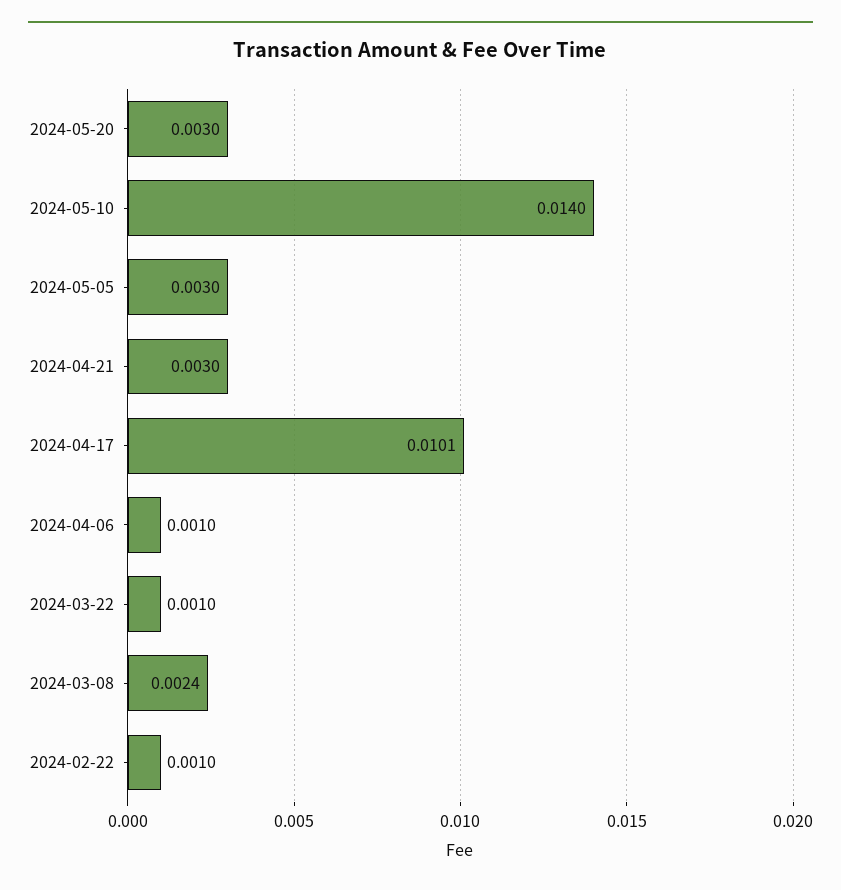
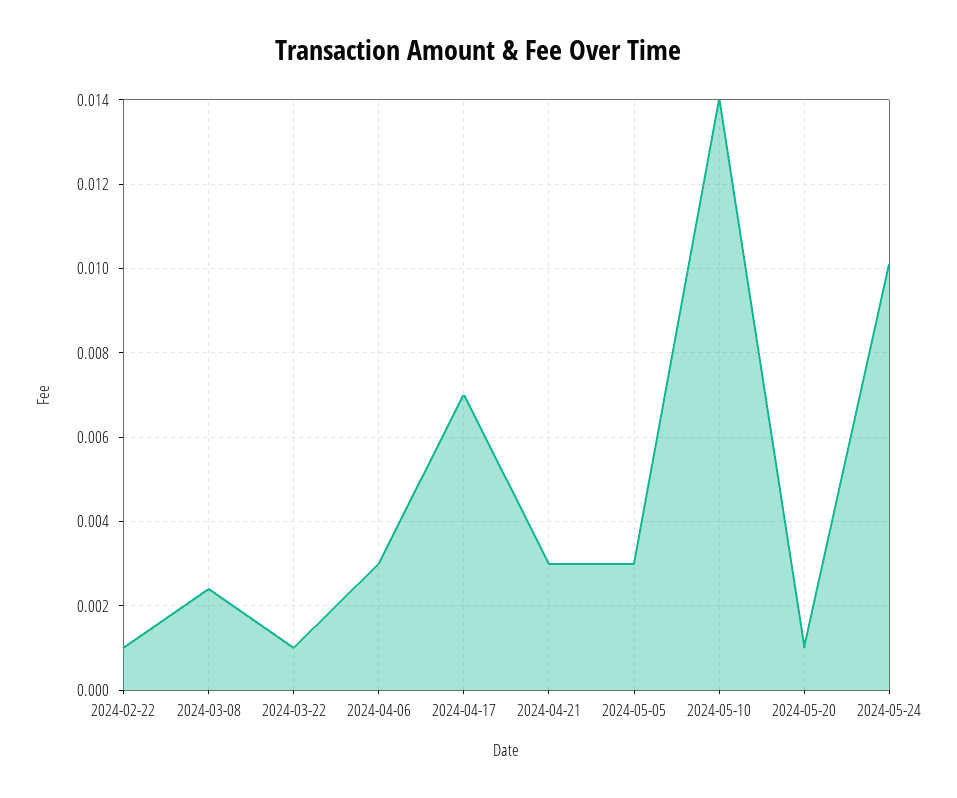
2024-05-20: 0.003 -> 0.001
2024-04-17: 0.0101 -> 0.007
2024-04-06: 0.001 -> 0.003
2024-05-24: none -> 0.01

